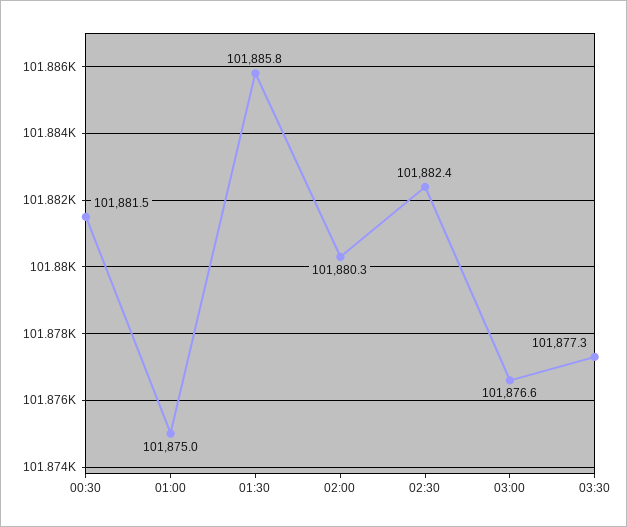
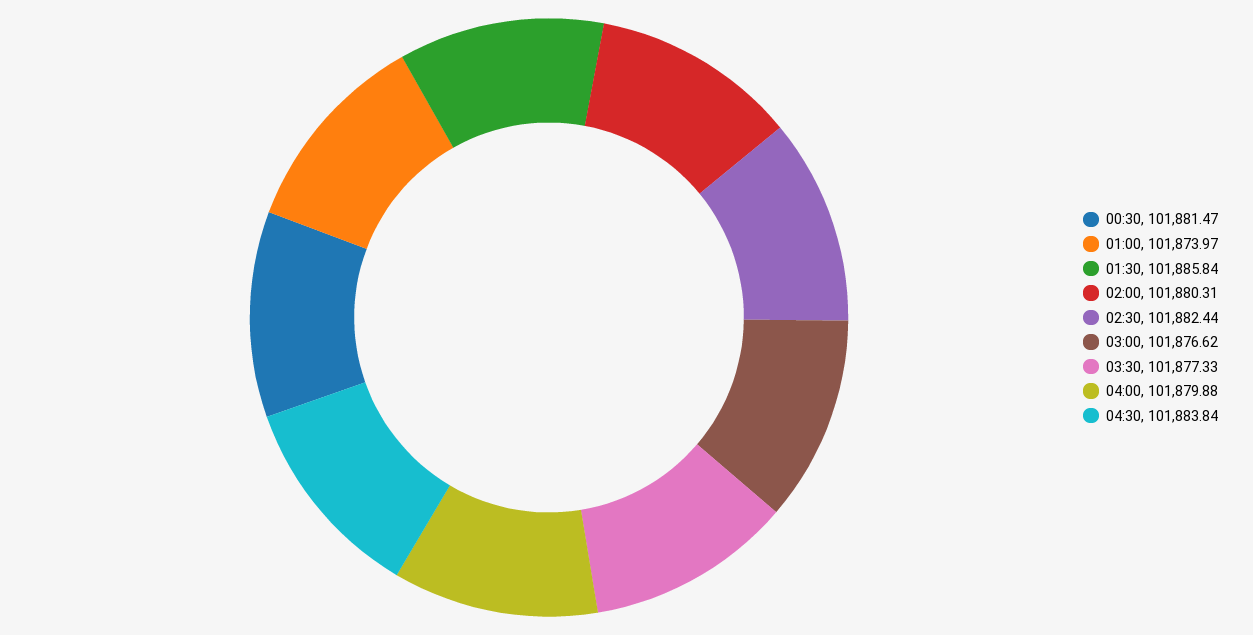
01:00: 101875 -> 101873.97
04:00: none -> 101879.88
04:30: none -> 101883.84

